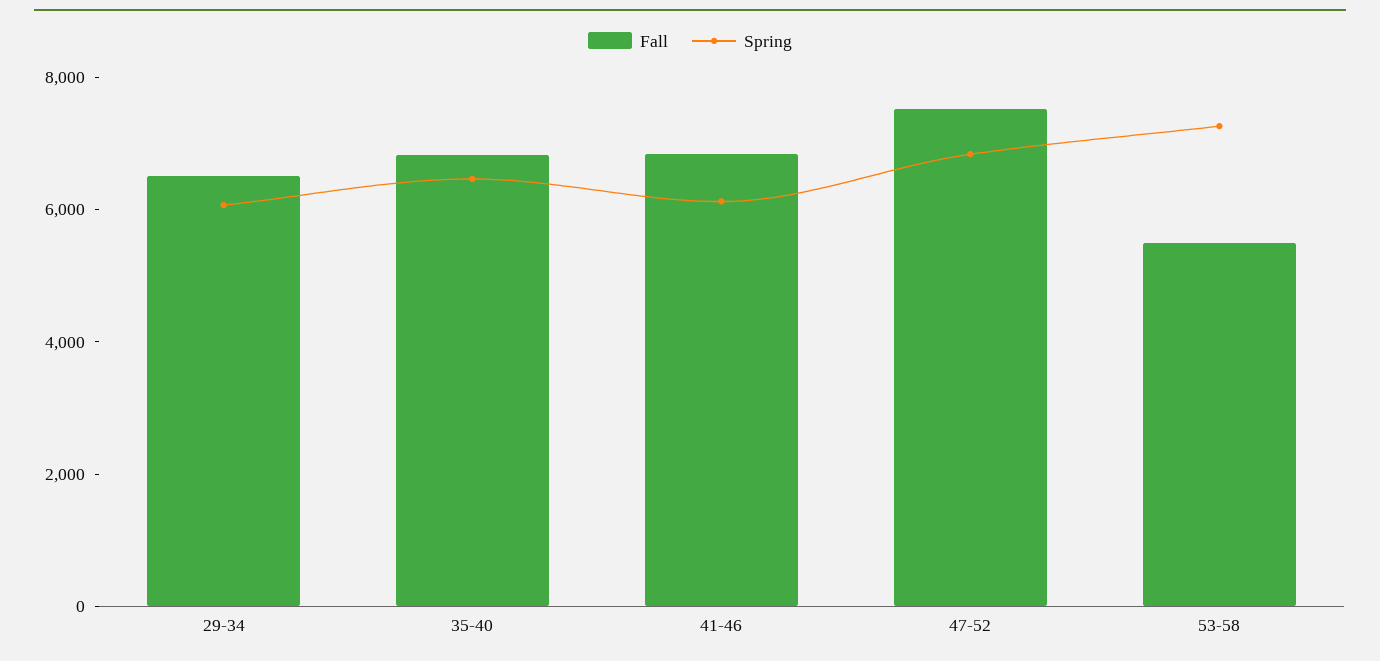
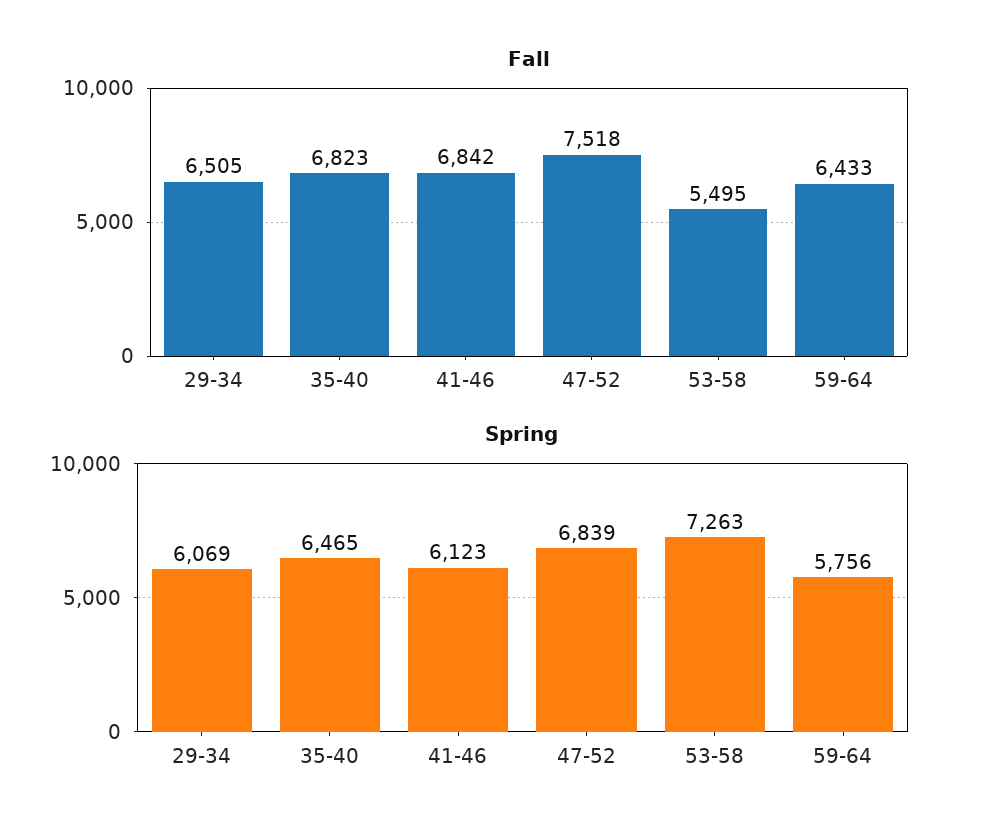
Fall, 59-64: none -> 6433
Spring, 59-64: none -> 5756

